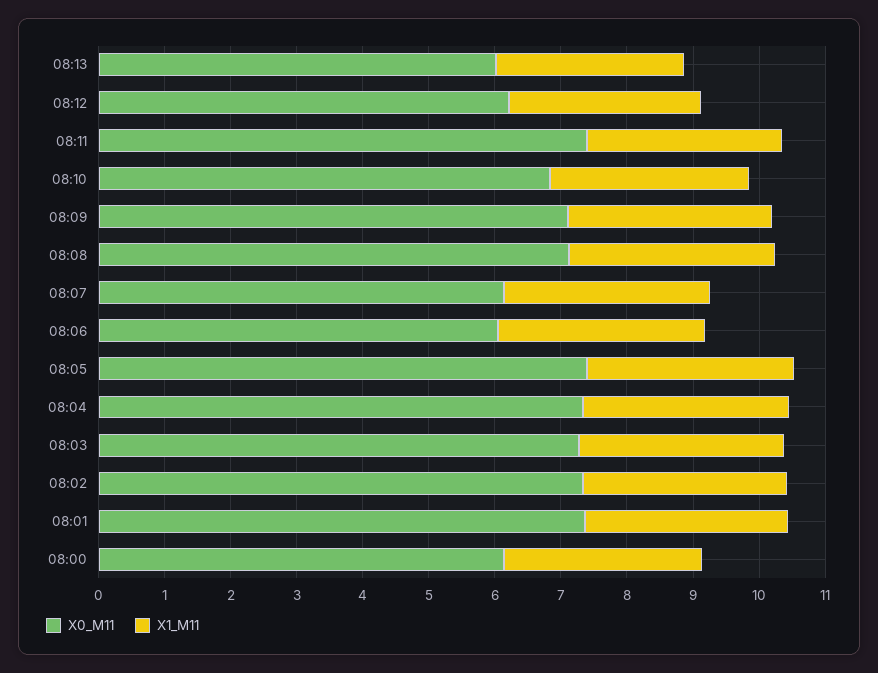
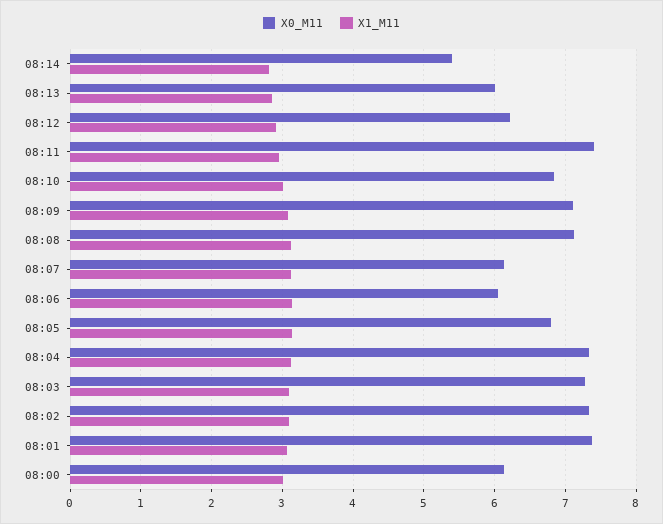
X0_M11, 08:05: 7.4 -> 6.8
X0_M11, 08:14: none -> 5.4
X1_M11, 08:14: none -> 2.8

